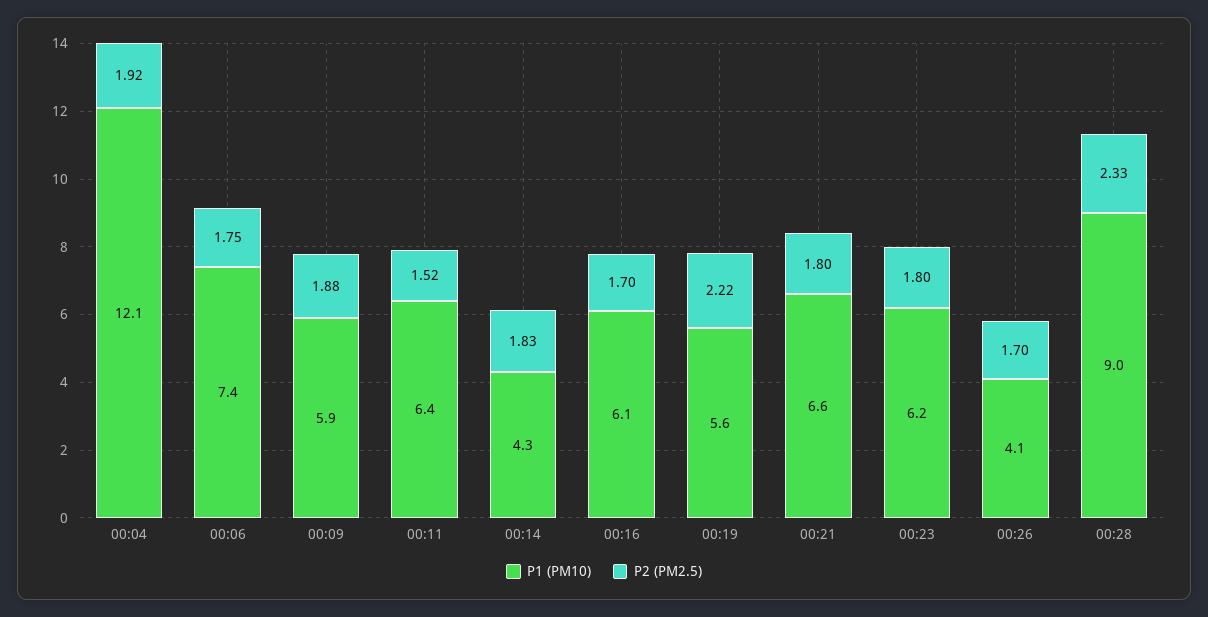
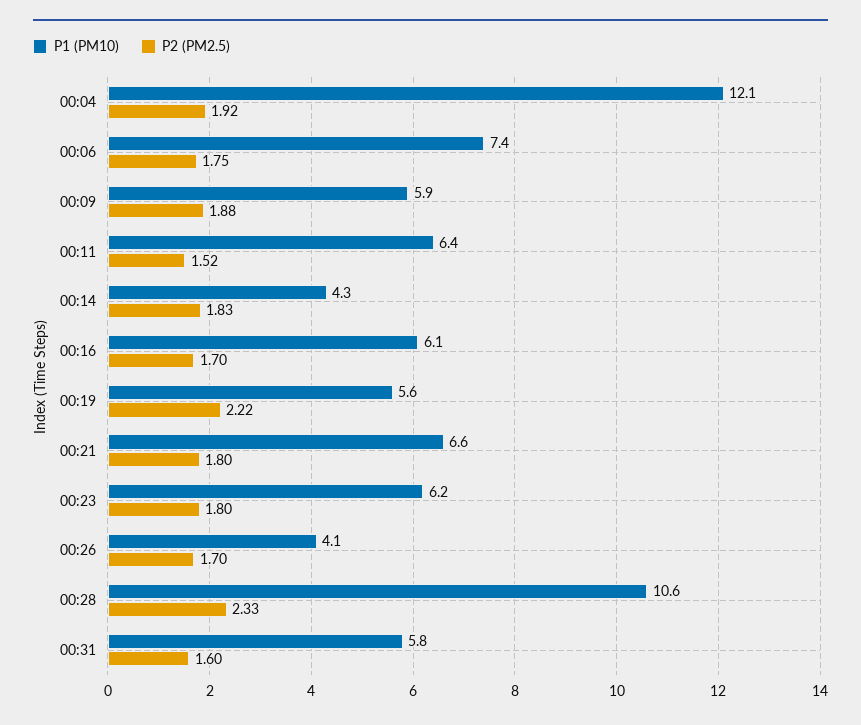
P1 (PM10), 00:28: 9 -> 10.6
P1 (PM10), 00:31: none -> 5.8
P2 (PM2.5), 00:31: none -> 1.6

